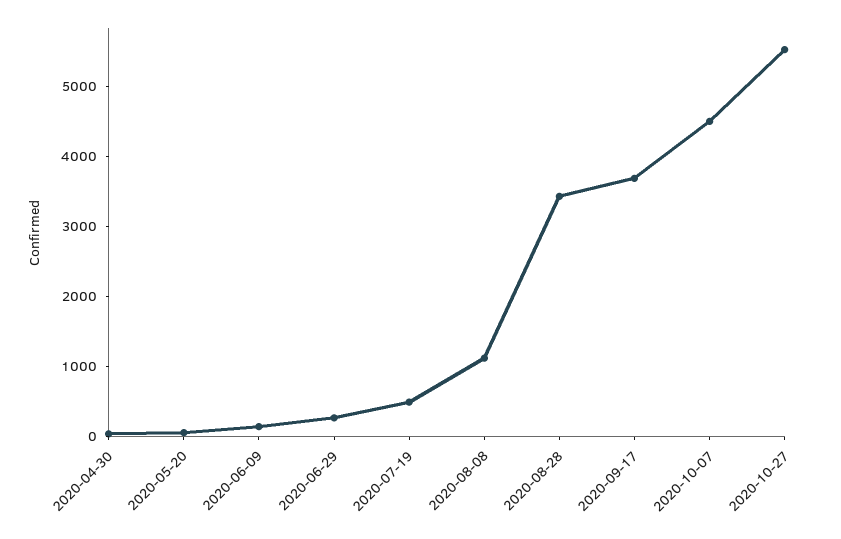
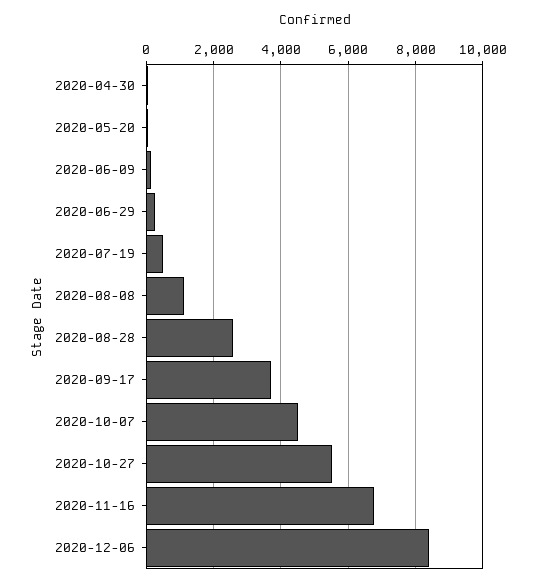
2020-08-28: 3400 -> 2600
2020-11-16: none -> 6800
2020-12-06: none -> 8400

